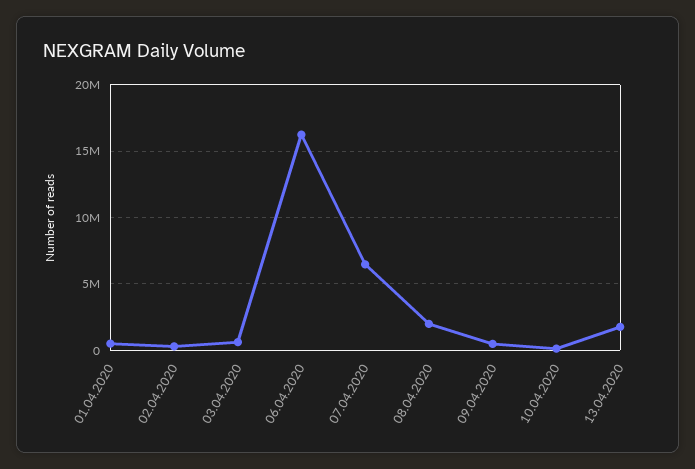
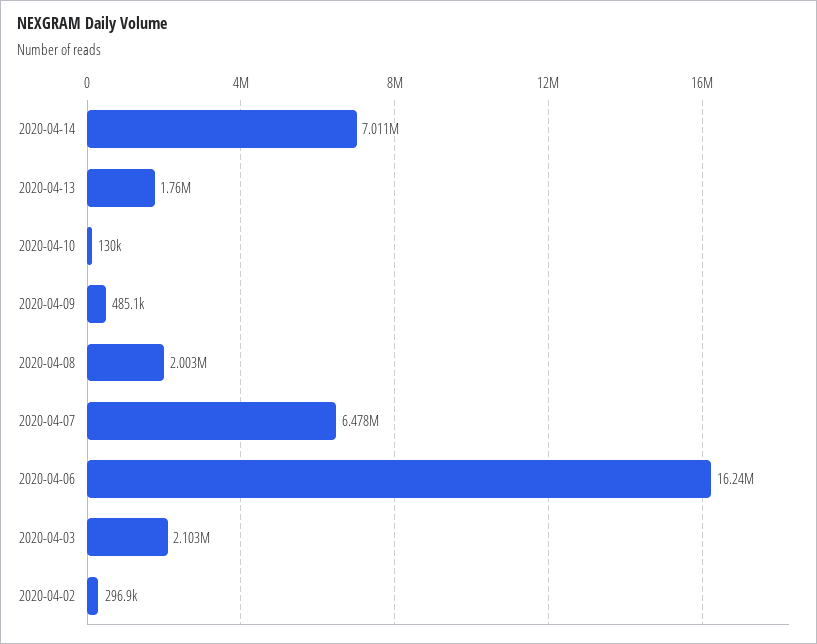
01.04.2020: 500000 -> none
03.04.2020: 500000 -> 2103000
2020-04-14: none -> 7011000

